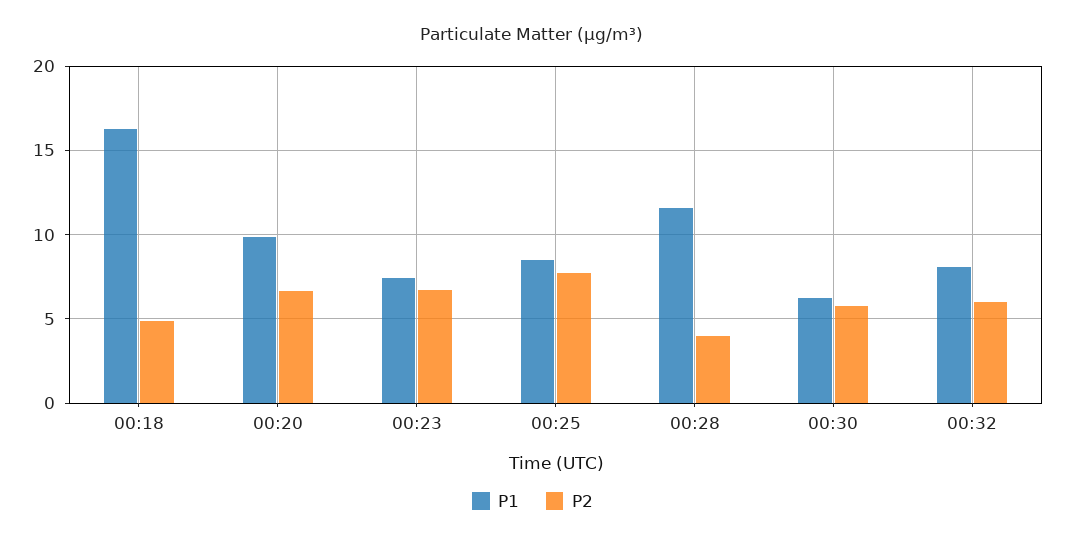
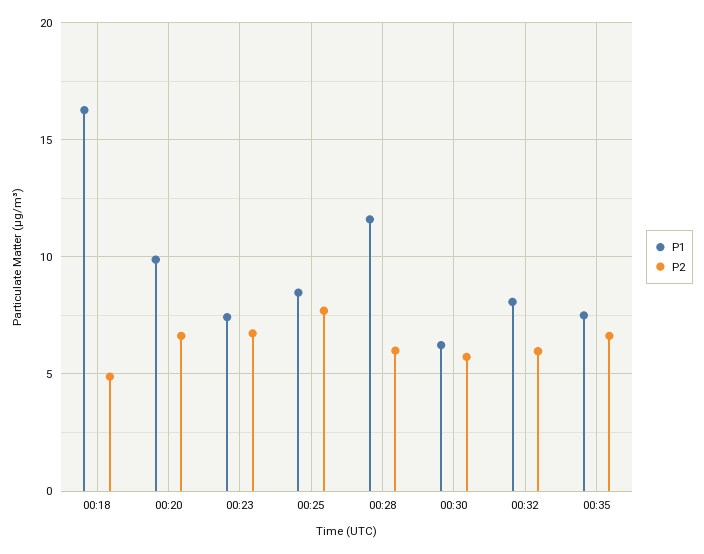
P2, 00:28: 4 -> 6
P1, 00:35: none -> 7.5
P2, 00:35: none -> 6.5

